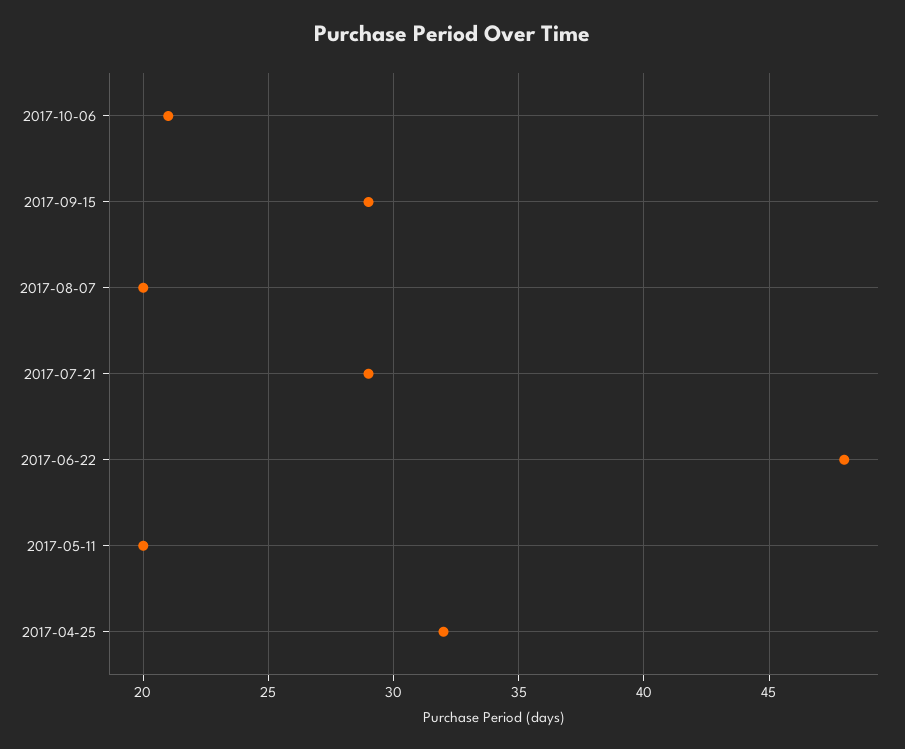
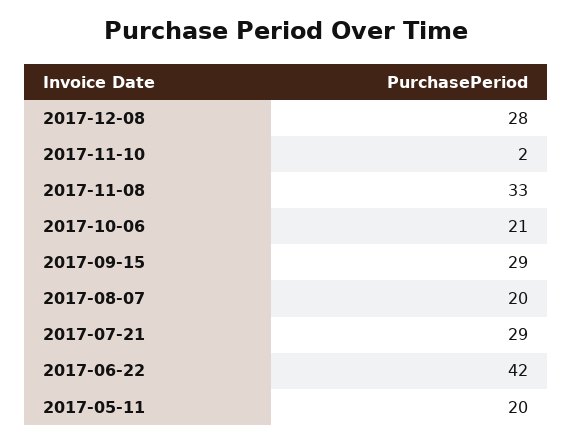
2017-06-22: 48 -> 42
2017-04-25: 32 -> none
2017-12-08: none -> 28
2017-11-10: none -> 2
2017-11-08: none -> 33

